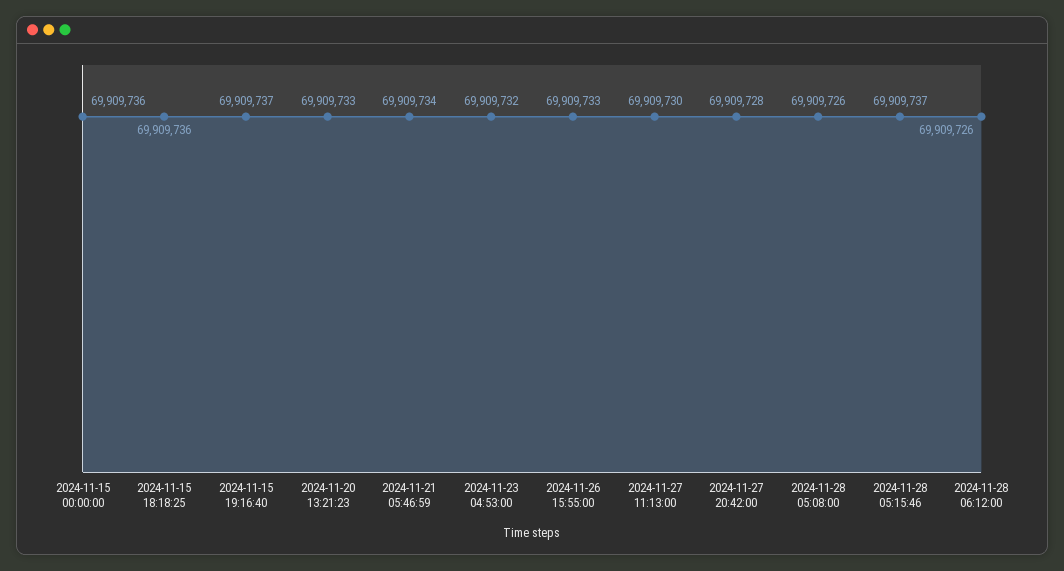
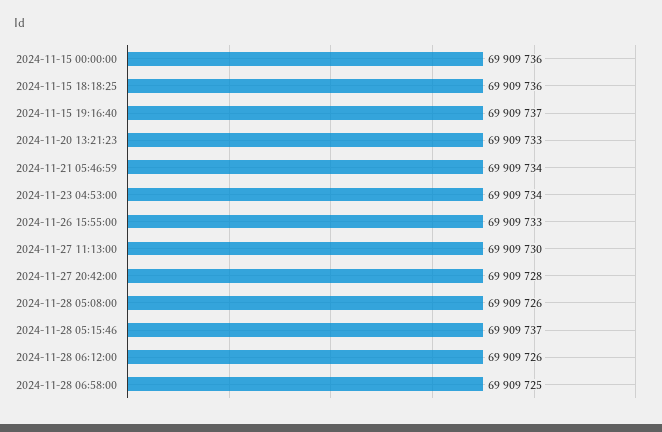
2024-11-23 04:53:00: 69909732 -> 69909734
2024-11-28 06:58:00: none -> 69909725

